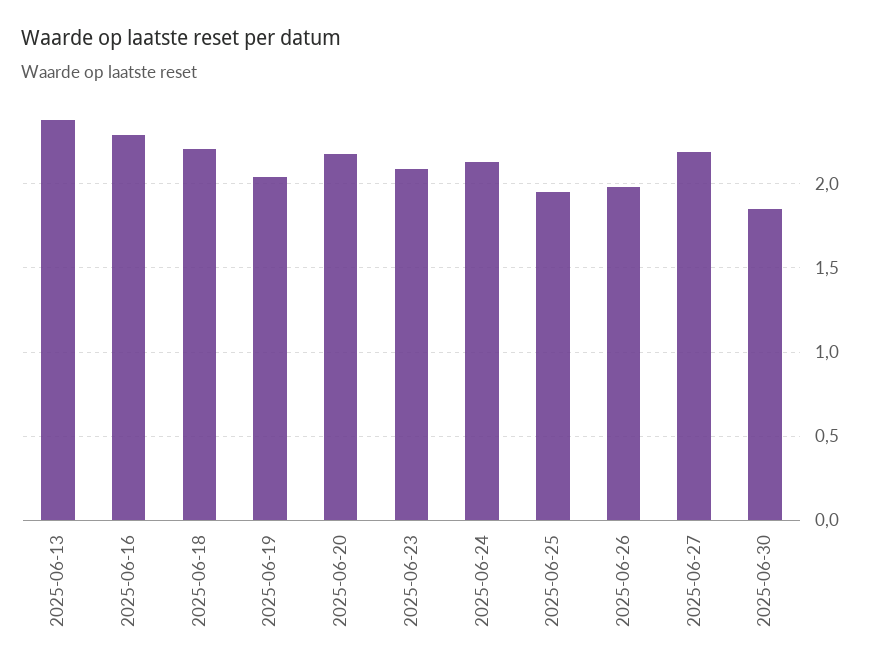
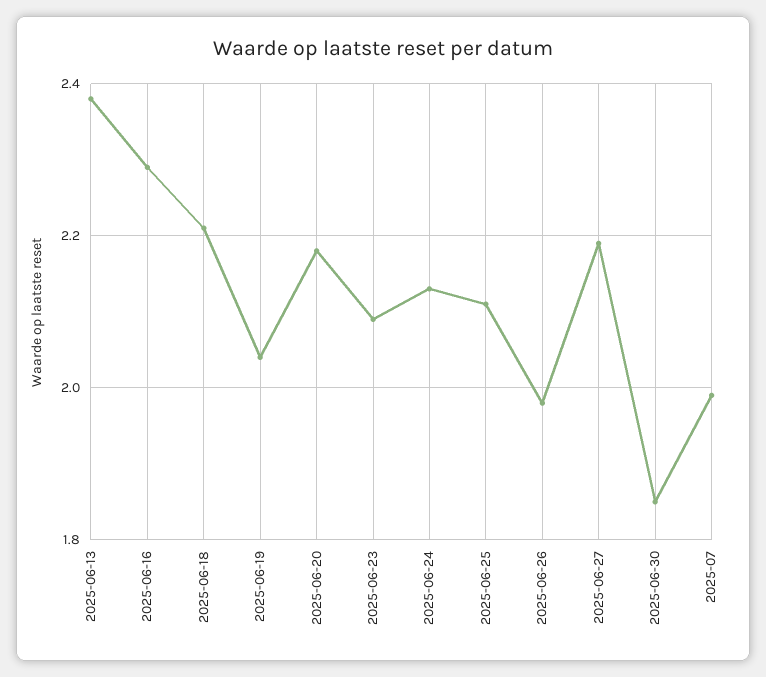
2025-06-25: 1.95 -> 2.1
2025-07: none -> 2

